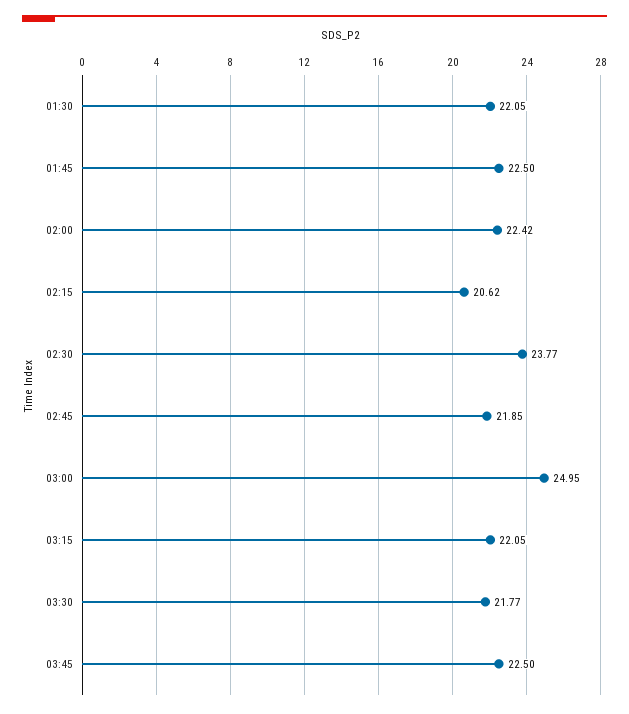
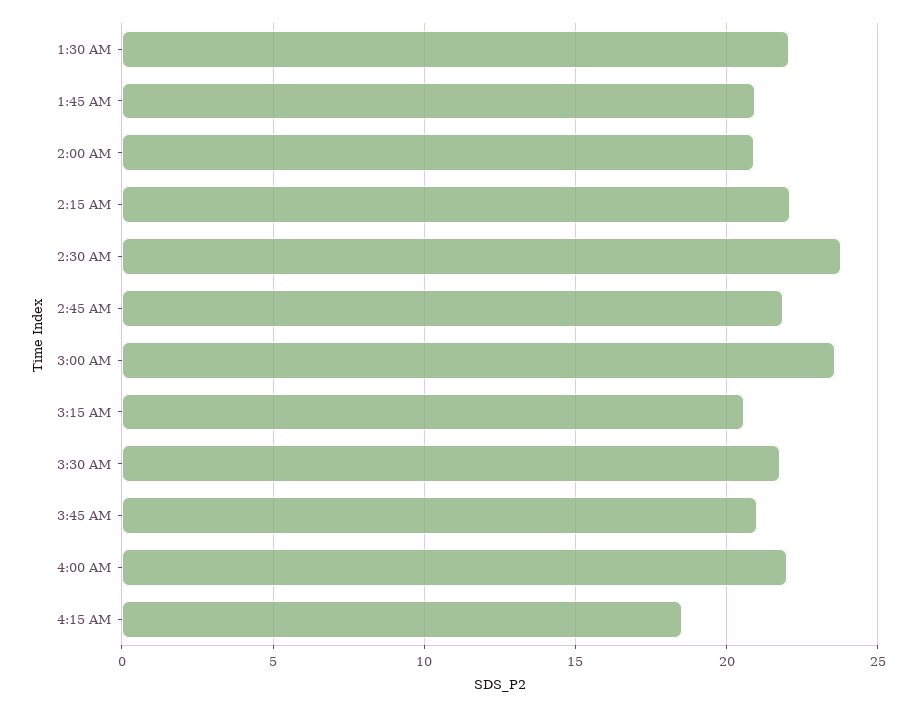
01:45: 22.5 -> 21
02:00: 22.42 -> 21
02:15: 20.62 -> 22
03:00: 24.95 -> 23.5
03:15: 22.05 -> 20.5
03:45: 22.5 -> 21
4:00 AM: none -> 22
4:15 AM: none -> 18.5

